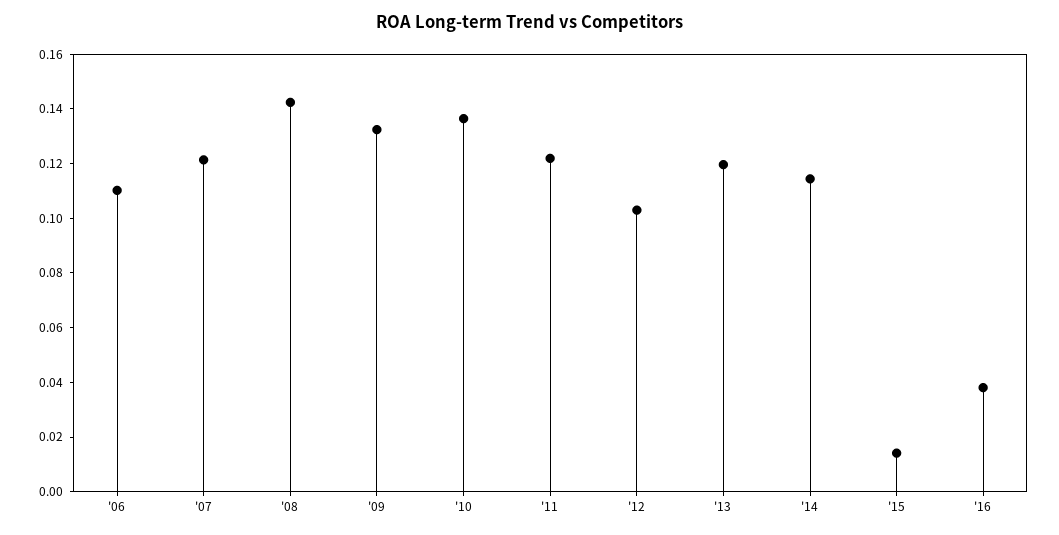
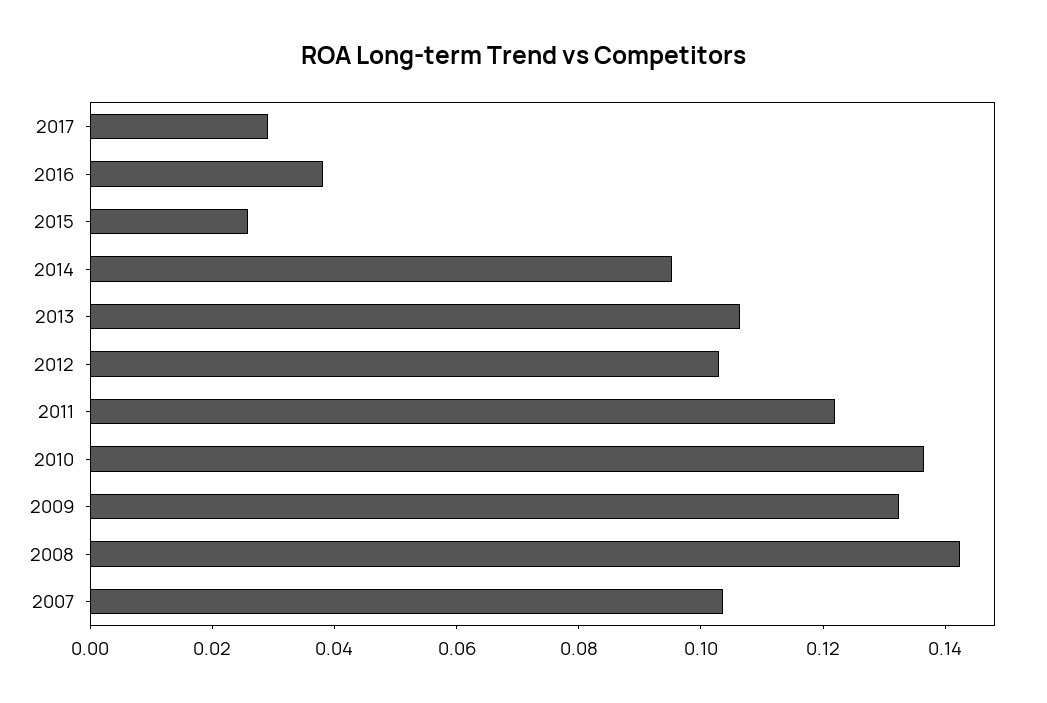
'06: 0.11 -> none
'07: 0.12 -> 0.105
'13: 0.12 -> 0.105
'14: 0.115 -> 0.095
'15: 0.015 -> 0.025
2017: none -> 0.03

